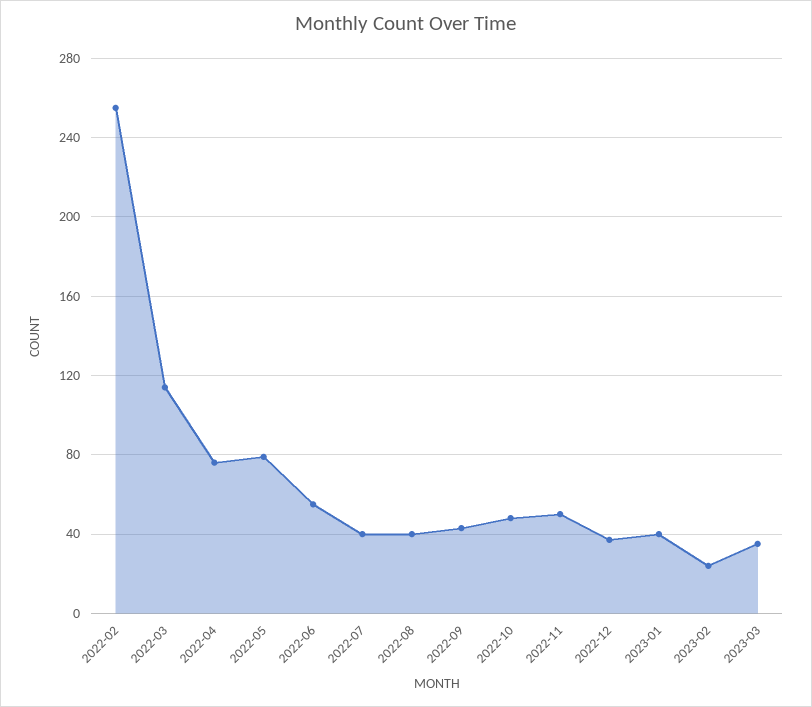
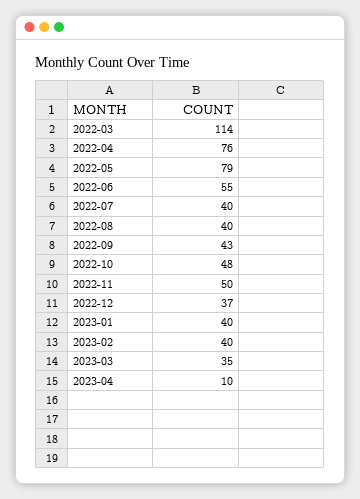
2022-02: 255 -> none
2023-02: 25 -> 40
2023-04: none -> 10

